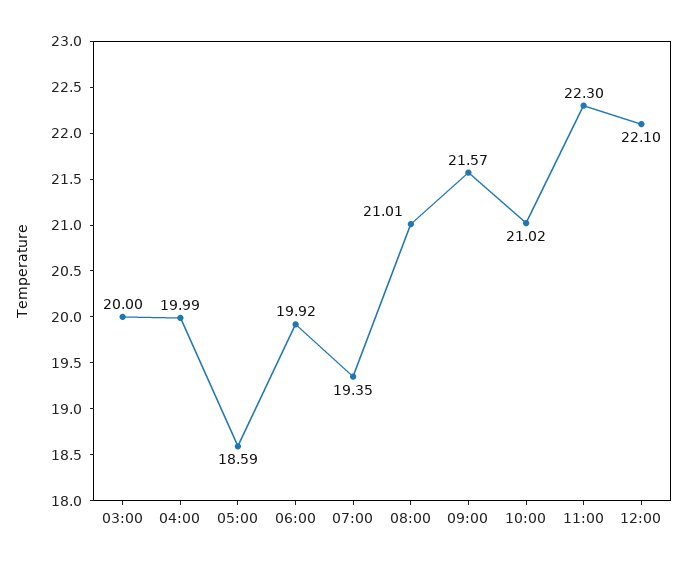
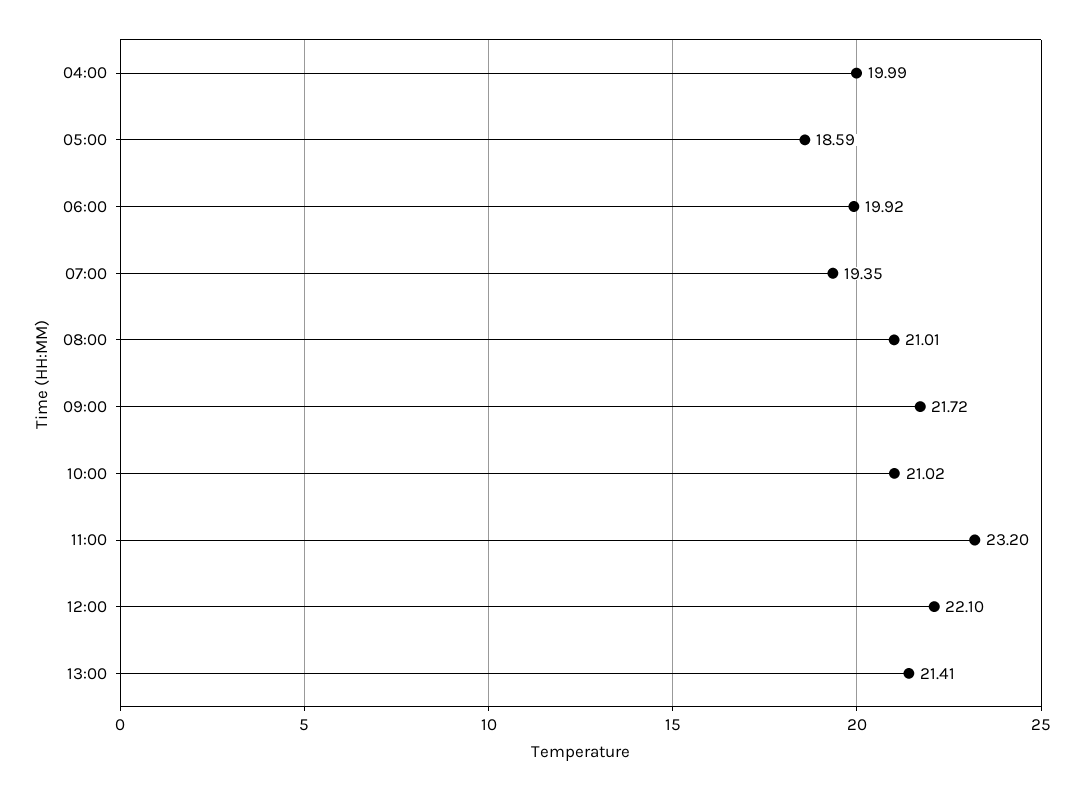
03:00: 20 -> none
09:00: 21.57 -> 21.72
11:00: 22.3 -> 23.2
13:00: none -> 21.41

